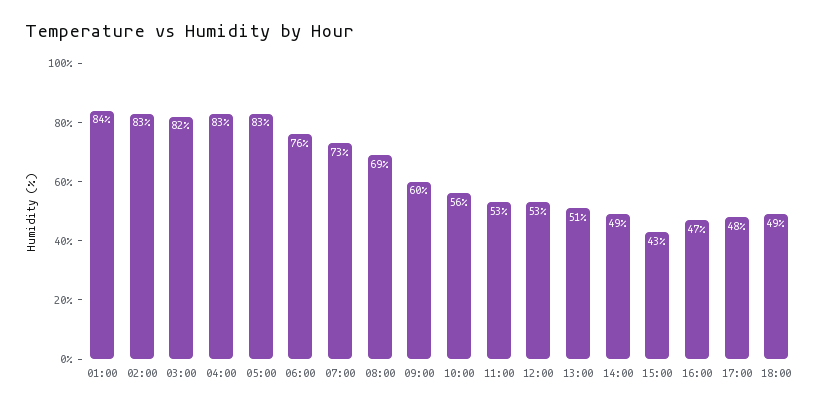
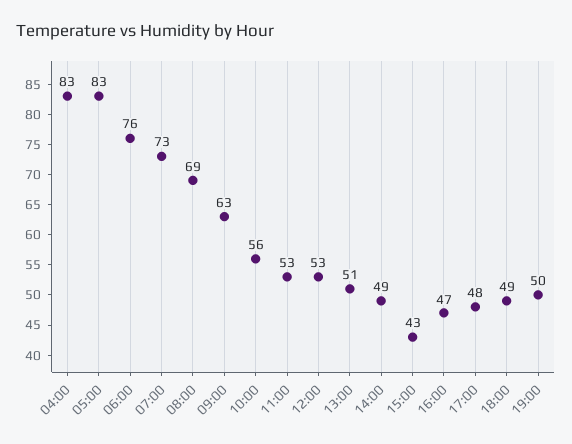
01:00: 84 -> none
02:00: 83 -> none
03:00: 82 -> none
09:00: 60 -> 63
19:00: none -> 50

